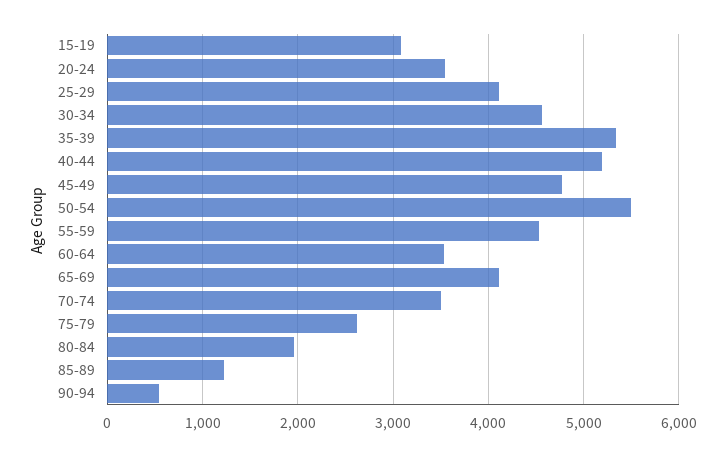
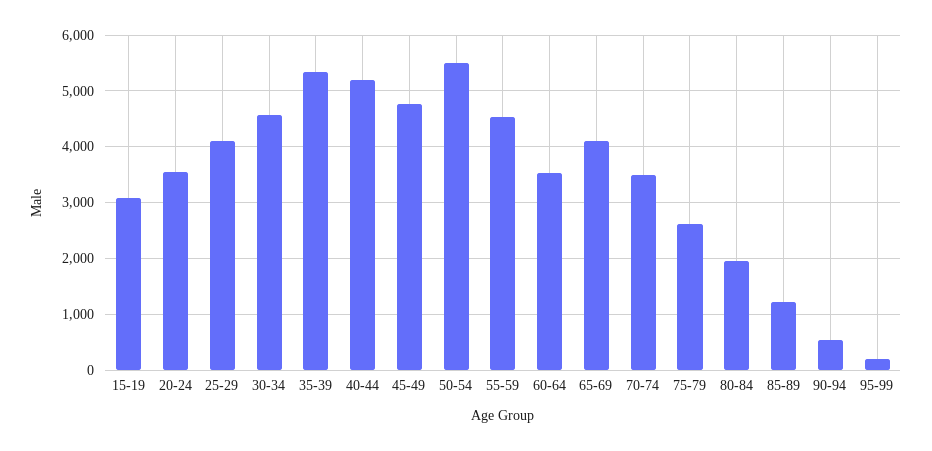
95-99: none -> 200

